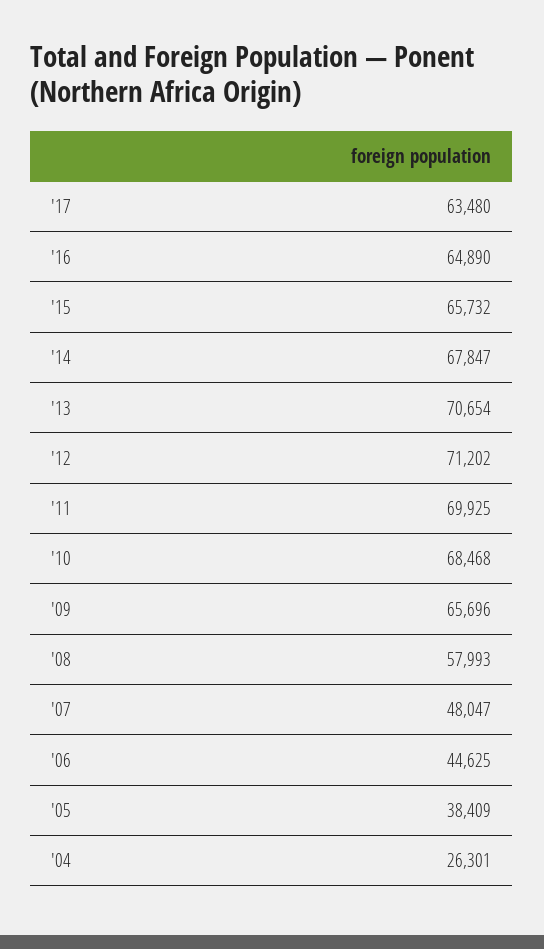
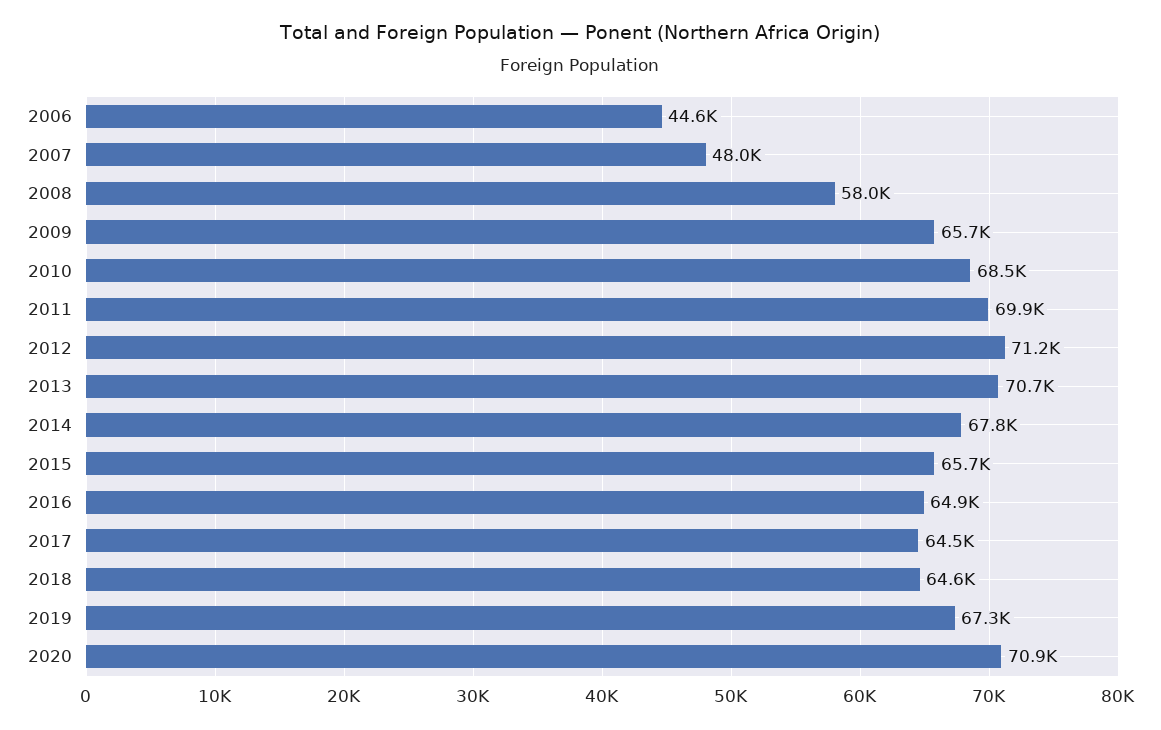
'17: 63480 -> 64500
'05: 38409 -> none
'04: 26301 -> none
2018: none -> 64600
2019: none -> 67300
2020: none -> 70900

